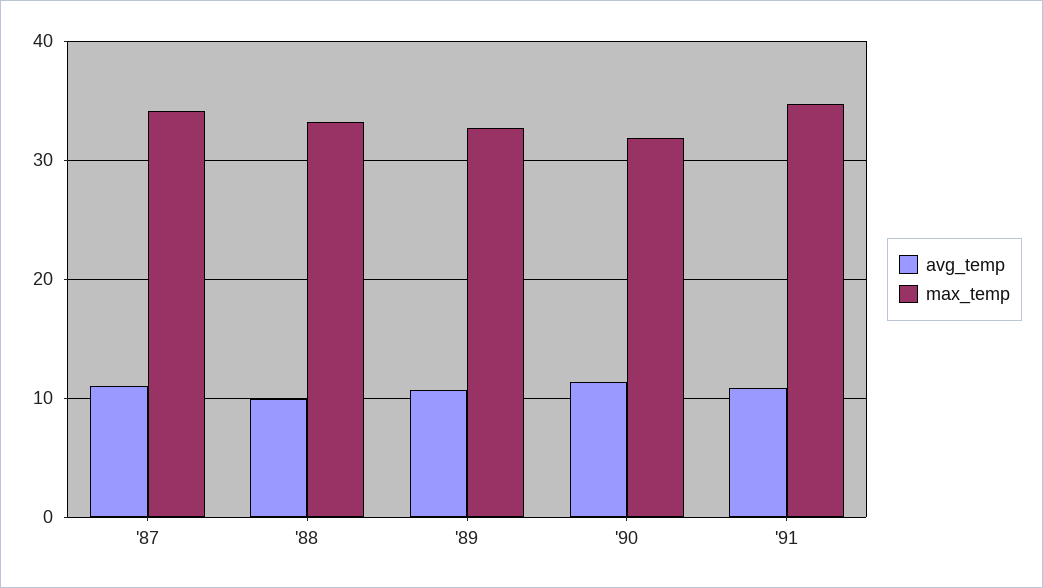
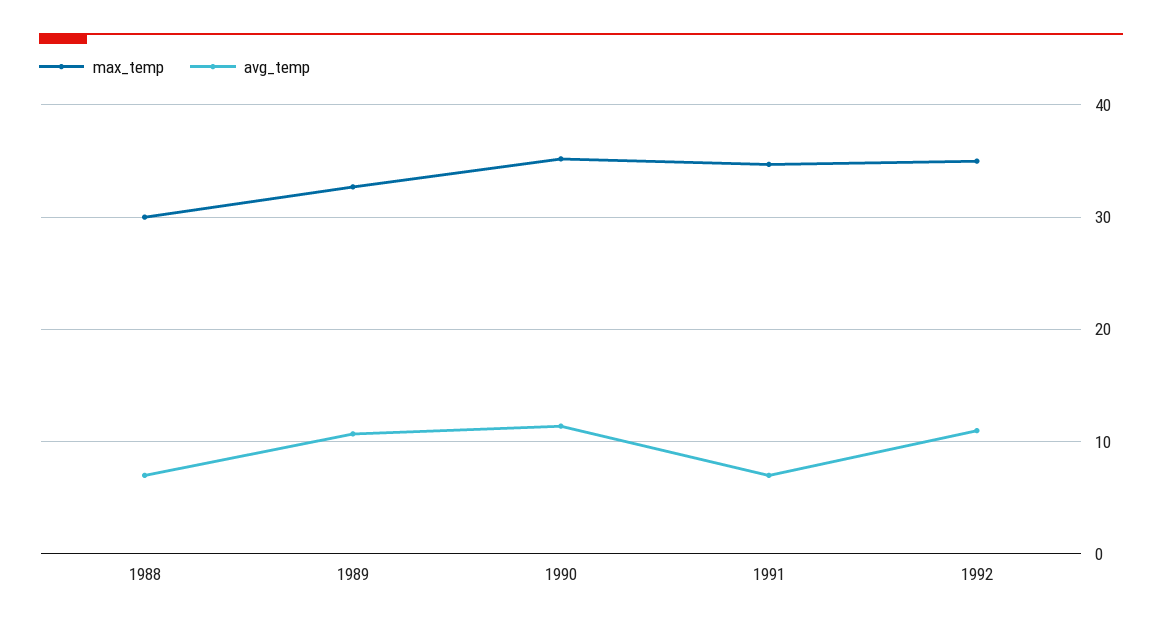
avg_temp, '87: 11 -> none
max_temp, '87: 34 -> none
avg_temp, '88: 10 -> 7
max_temp, '88: 33 -> 30
max_temp, '90: 32 -> 35
avg_temp, '91: 11 -> 7
max_temp, 1992: none -> 35
avg_temp, 1992: none -> 11

